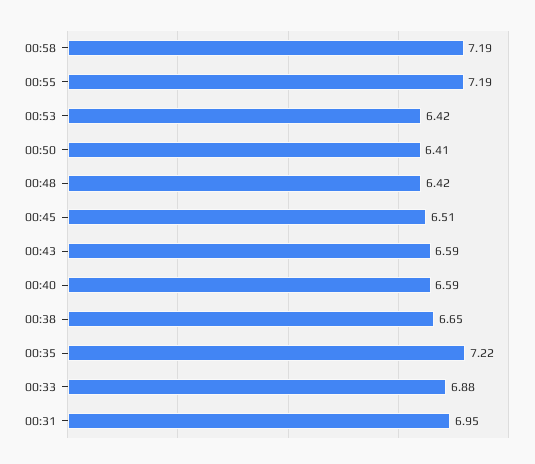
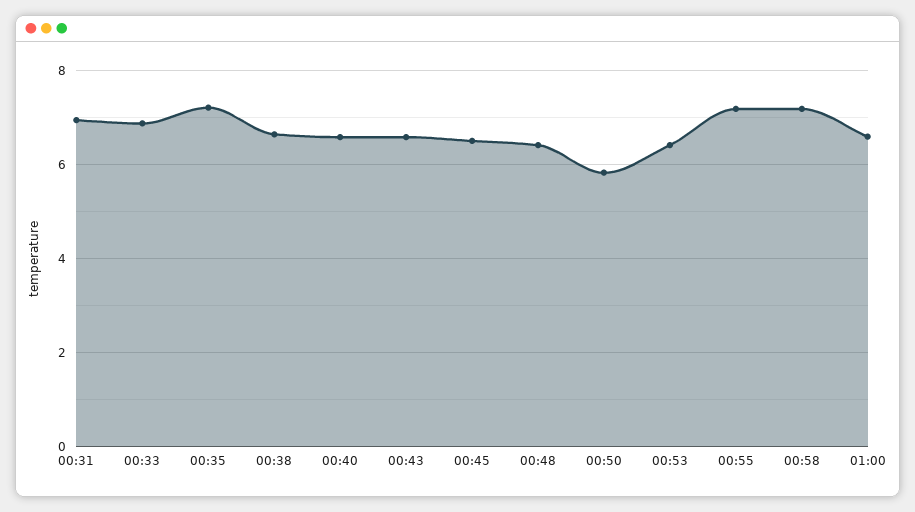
00:50: 6.41 -> 5.8
01:00: none -> 6.6

